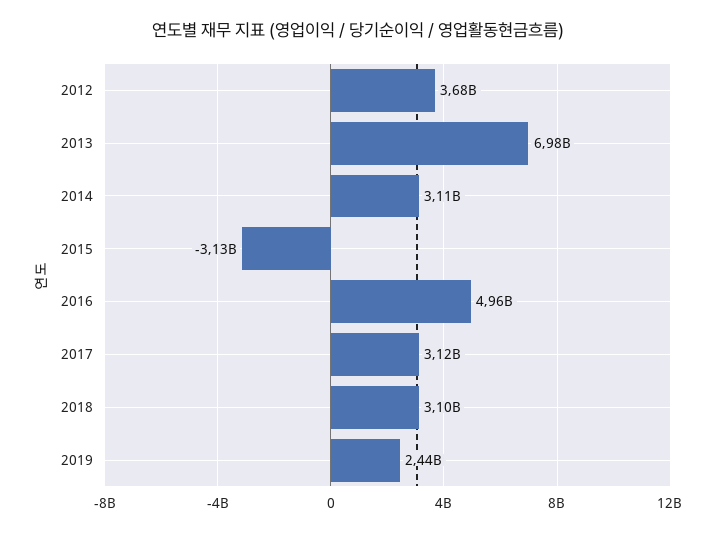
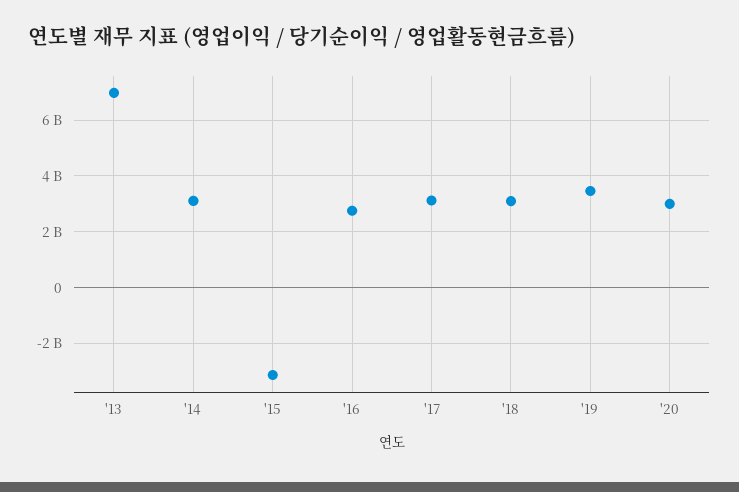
2012: 3680000000 -> none
2016: 4960000000 -> 2750000000
2019: 2440000000 -> 3500000000
'20: none -> 3000000000

